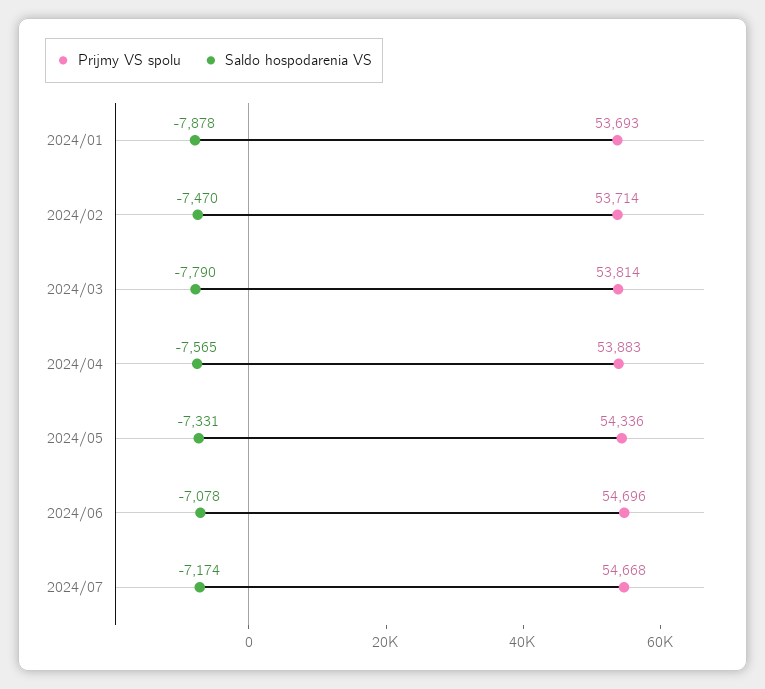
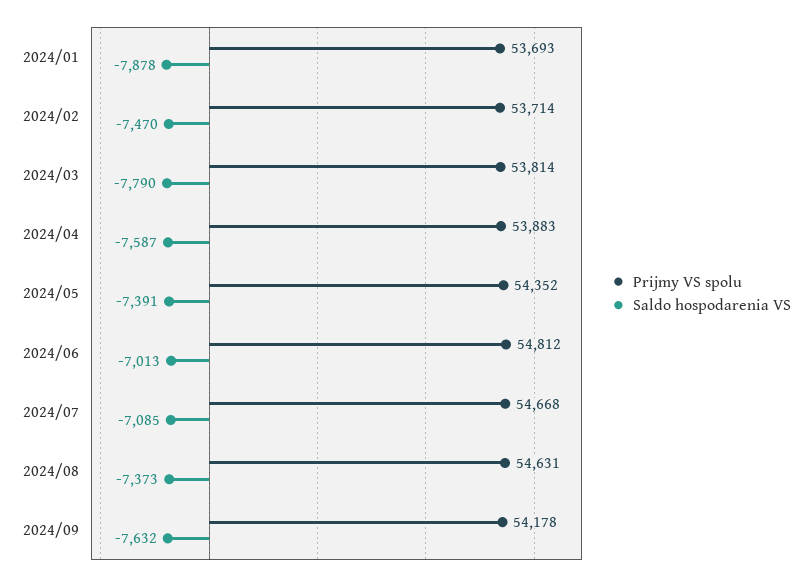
Saldo hospodarenia VS, 2024/04: -7565 -> -7587
Prijmy VS spolu, 2024/05: 54336 -> 54352
Saldo hospodarenia VS, 2024/05: -7331 -> -7391
Prijmy VS spolu, 2024/06: 54696 -> 54812
Saldo hospodarenia VS, 2024/06: -7078 -> -7013
Saldo hospodarenia VS, 2024/07: -7174 -> -7085
Prijmy VS spolu, 2024/08: none -> 54631
Saldo hospodarenia VS, 2024/08: none -> -7373
Prijmy VS spolu, 2024/09: none -> 54178
Saldo hospodarenia VS, 2024/09: none -> -7632

